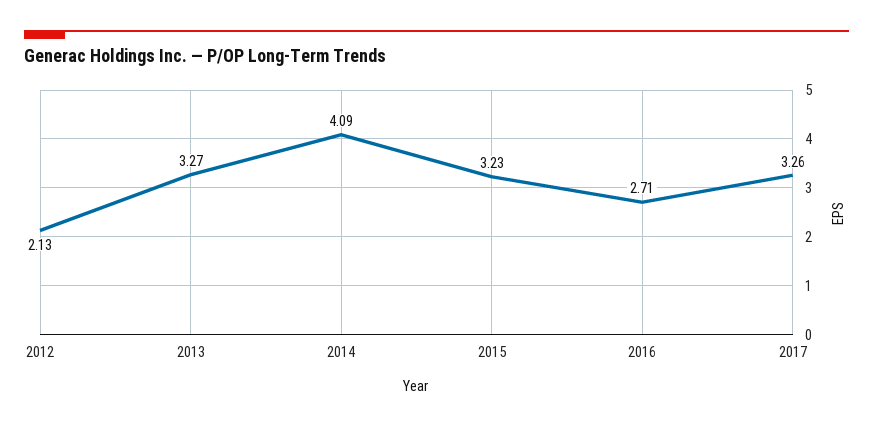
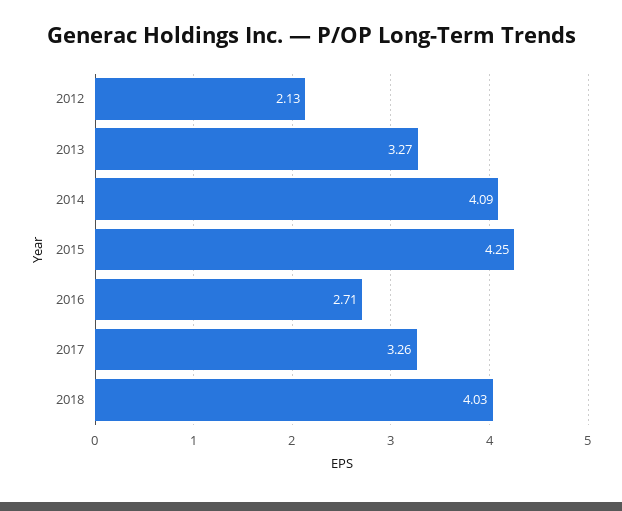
2015: 3.23 -> 4.25
2018: none -> 4.03

